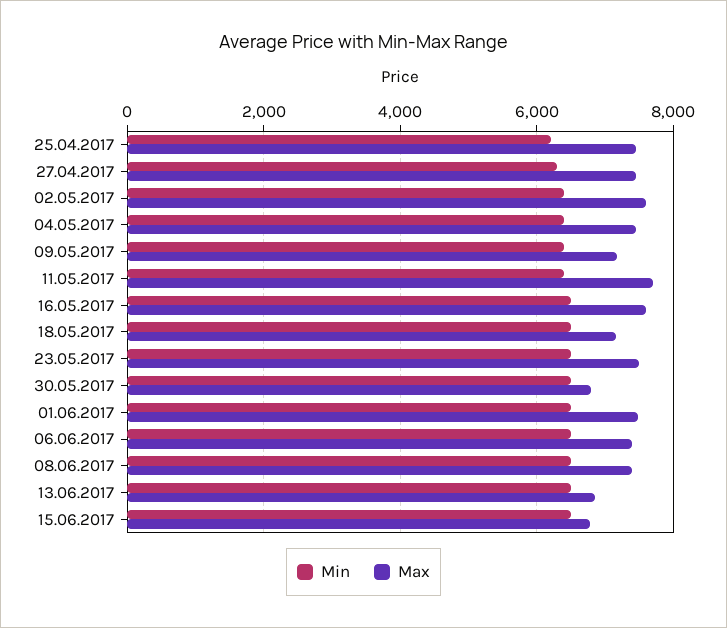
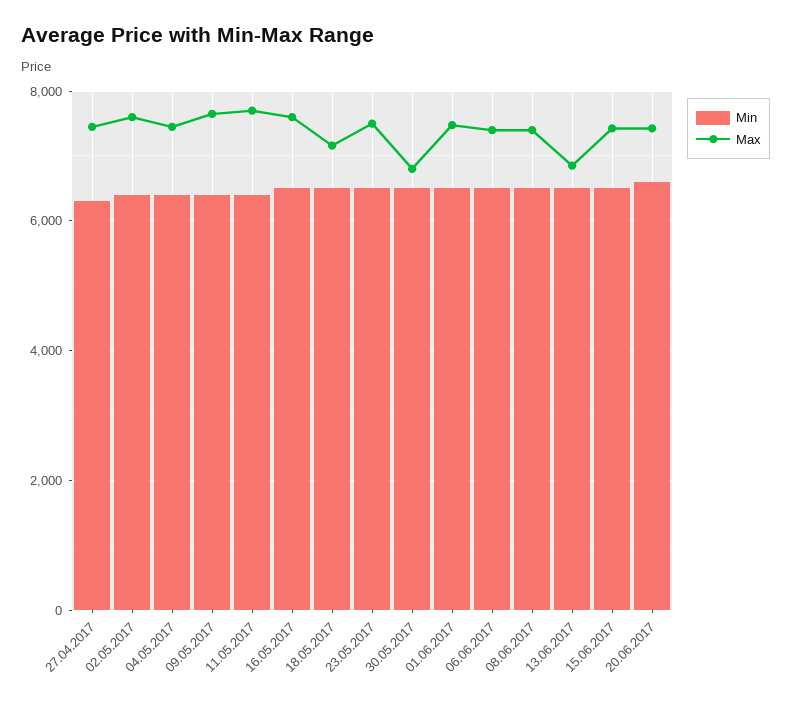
Min, 25.04.2017: 6200 -> none
Max, 25.04.2017: 7400 -> none
Max, 09.05.2017: 7200 -> 7600
Max, 15.06.2017: 6800 -> 7400
Min, 20.06.2017: none -> 6600
Max, 20.06.2017: none -> 7400

